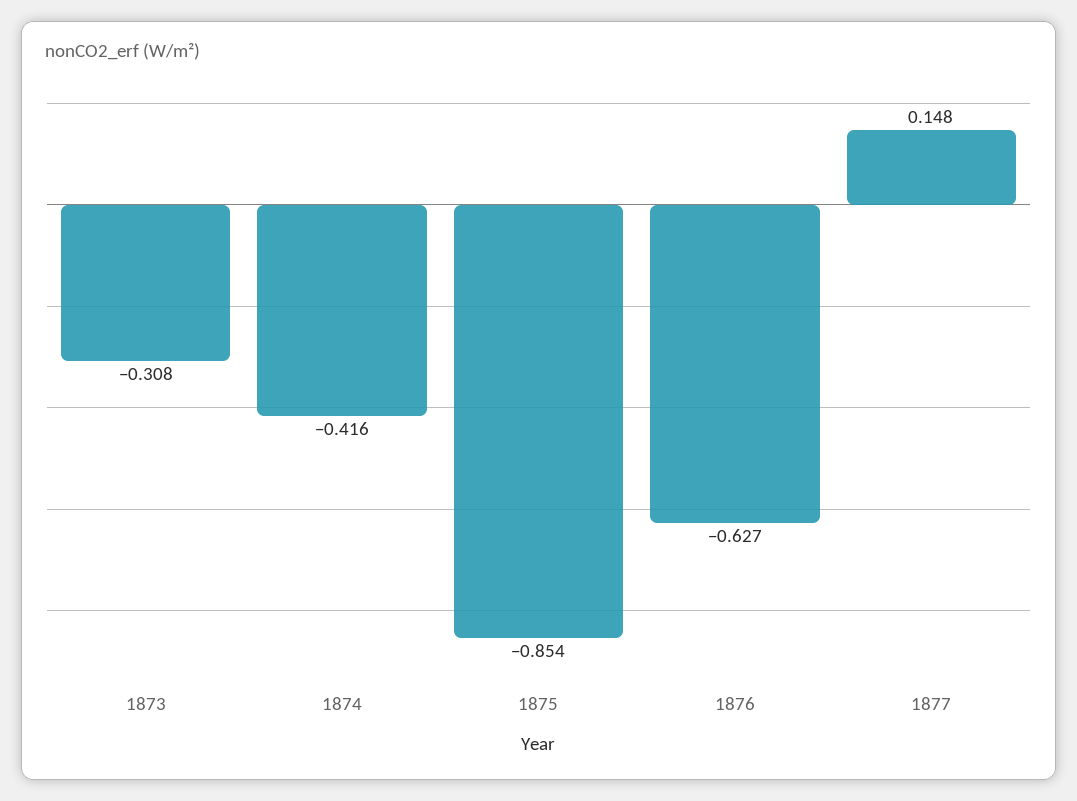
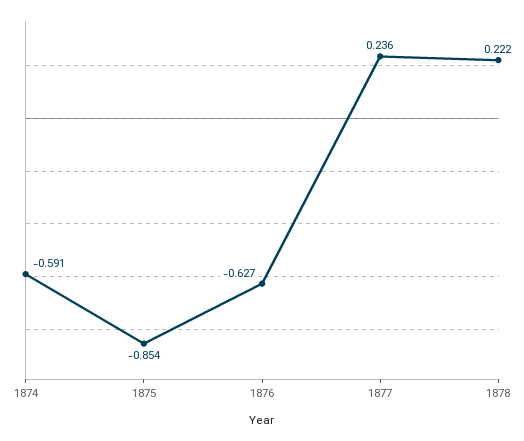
1873: -0.308 -> none
1874: -0.416 -> -0.591
1877: 0.148 -> 0.236
1878: none -> 0.222

